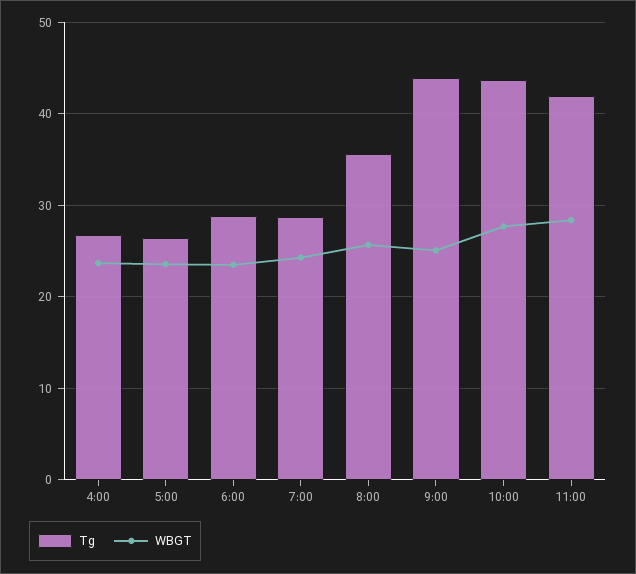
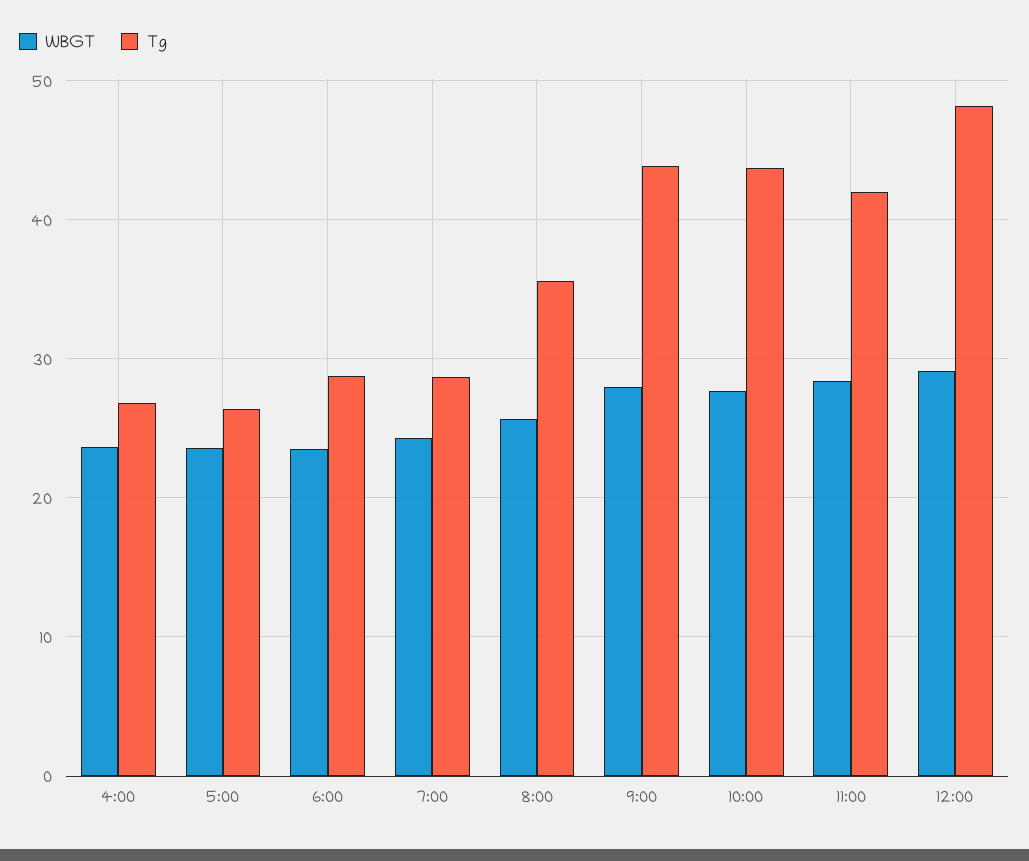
WBGT, 9:00: 25 -> 28
WBGT, 12:00: none -> 29
Tg, 12:00: none -> 48

